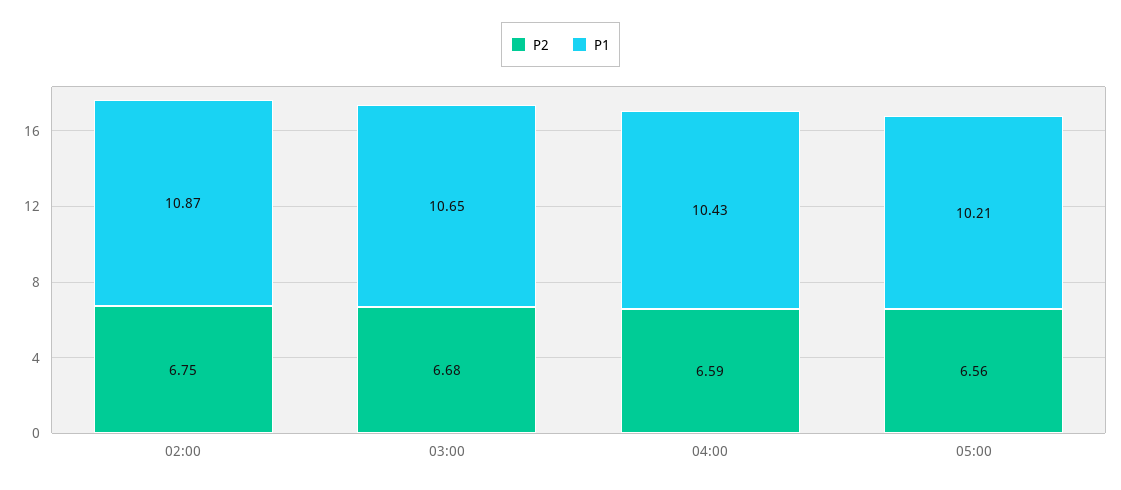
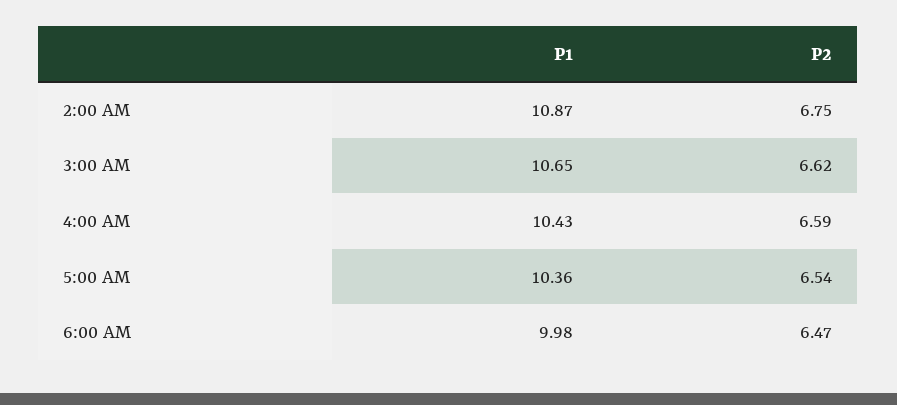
P2, 03:00: 6.68 -> 6.62
P2, 05:00: 6.56 -> 6.54
P1, 05:00: 10.21 -> 10.36
P1, 6:00 AM: none -> 9.98
P2, 6:00 AM: none -> 6.47

